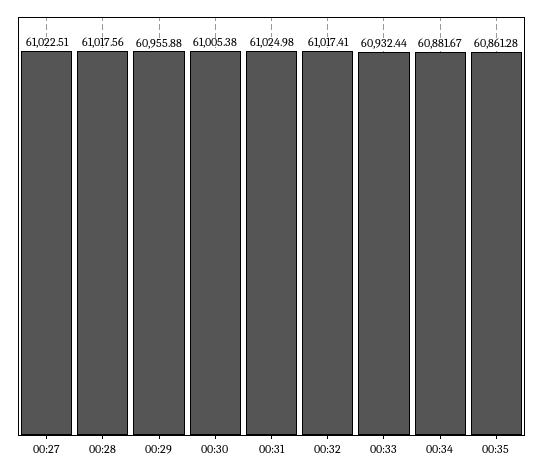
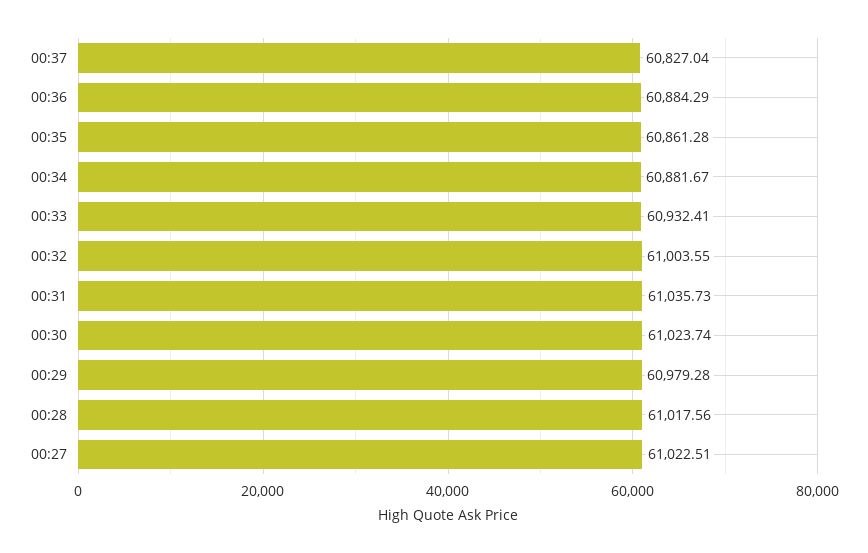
00:29: 60955.88 -> 60979.28
00:30: 61005.38 -> 61023.74
00:31: 61024.98 -> 61035.73
00:32: 61017.41 -> 61003.55
00:33: 60932.44 -> 60932.41
00:37: none -> 60827.04
00:36: none -> 60884.29

